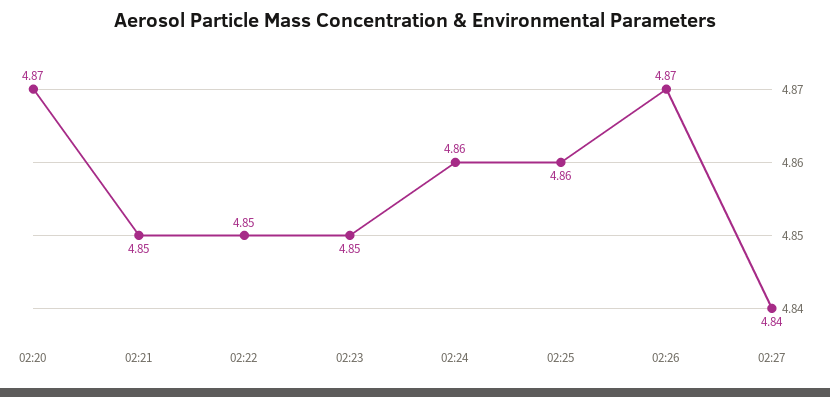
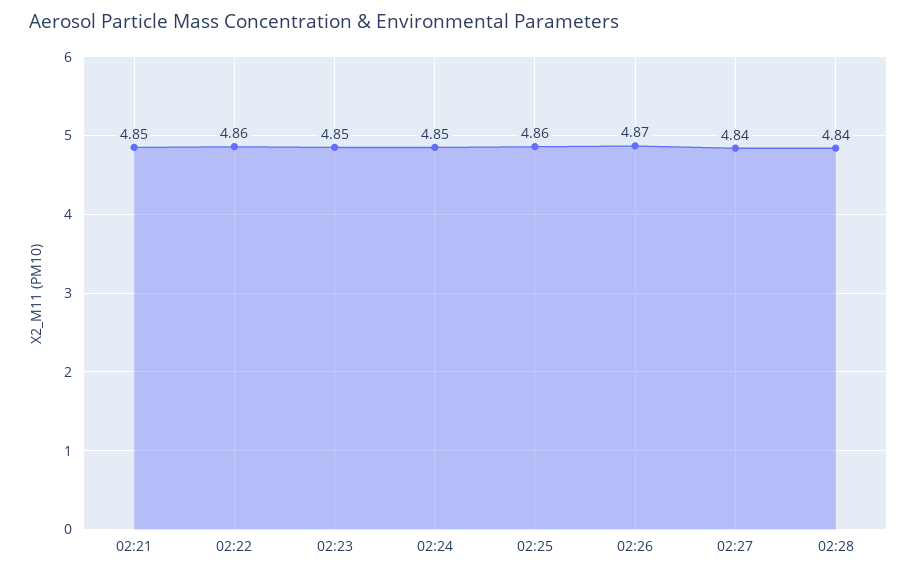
02:20: 4.87 -> none
02:22: 4.85 -> 4.86
02:24: 4.86 -> 4.85
02:28: none -> 4.84

